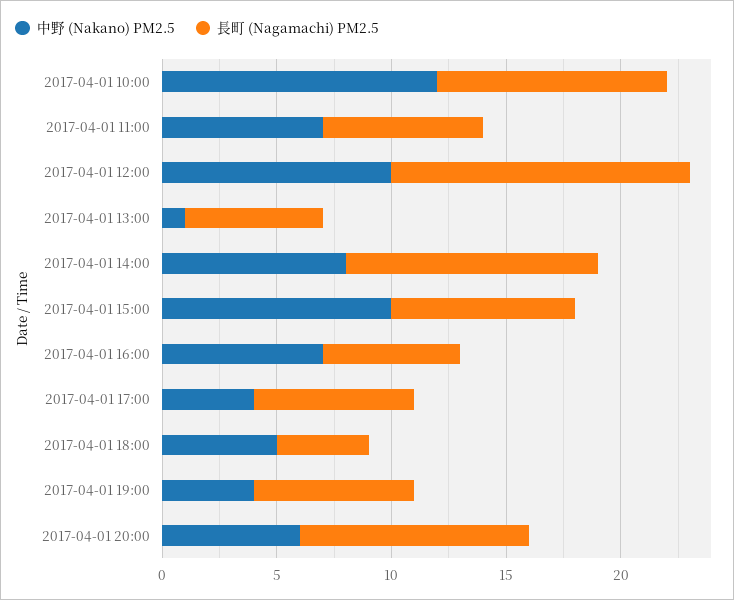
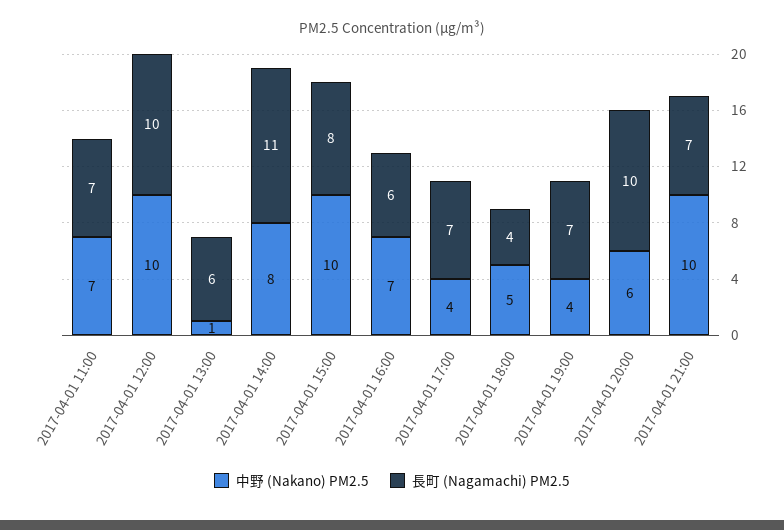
中野 (Nakano) PM2.5, 2017-04-01 10:00: 12 -> none
長町 (Nagamachi) PM2.5, 2017-04-01 10:00: 10 -> none
長町 (Nagamachi) PM2.5, 2017-04-01 12:00: 13 -> 10
中野 (Nakano) PM2.5, 2017-04-01 21:00: none -> 10
長町 (Nagamachi) PM2.5, 2017-04-01 21:00: none -> 7

